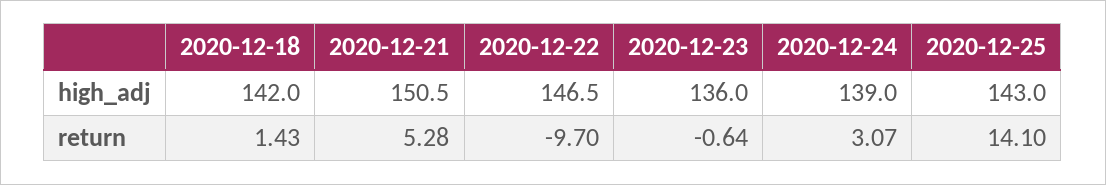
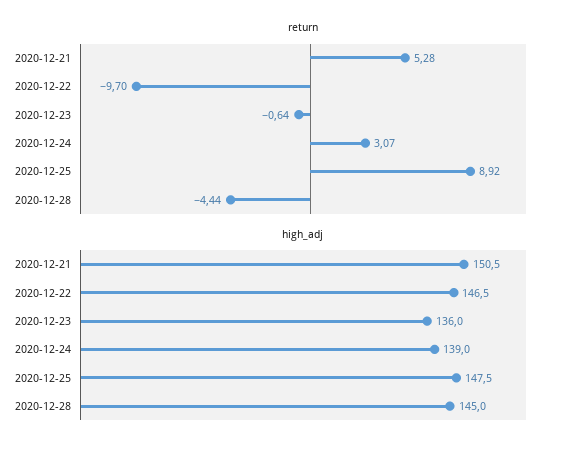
high_adj, 2020-12-18: 142 -> none
high_adj, 2020-12-25: 143 -> 147.5
return, 2020-12-18: 1.43 -> none
return, 2020-12-25: 14.1 -> 8.92
return, 2020-12-28: none -> -4.44
high_adj, 2020-12-28: none -> 145

